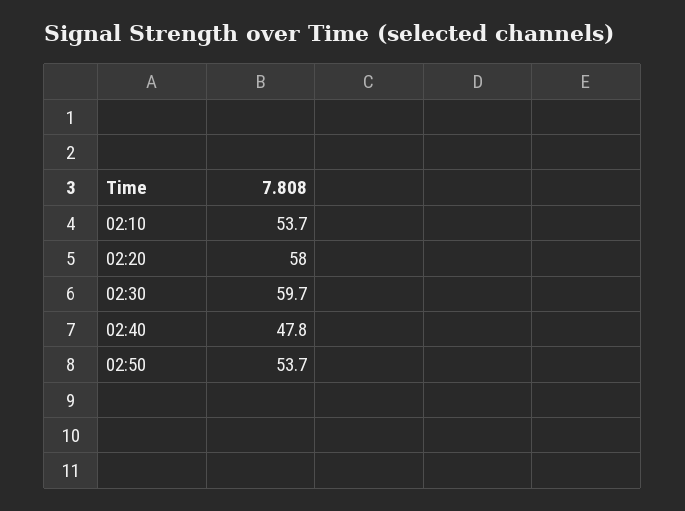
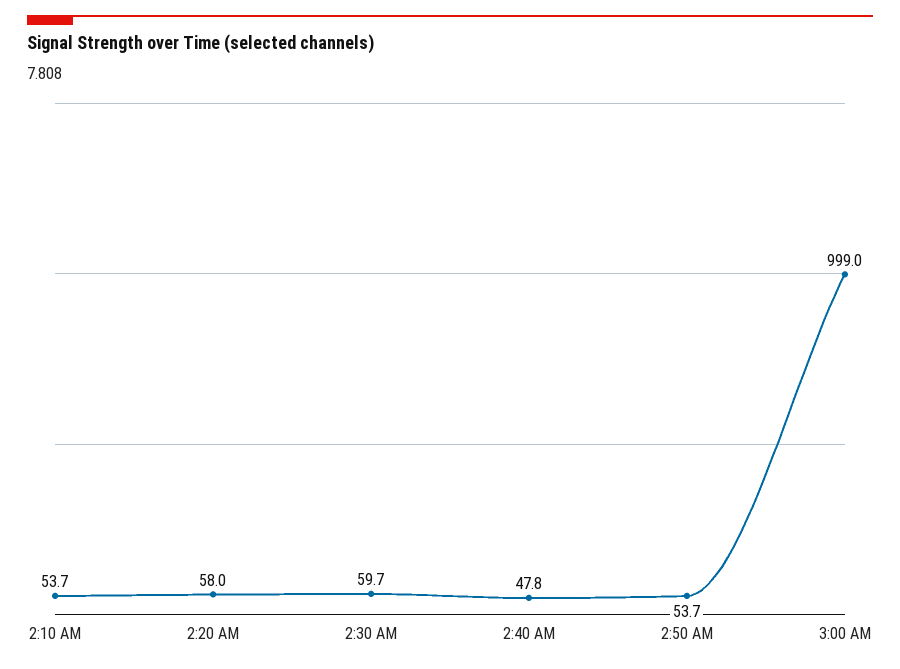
3:00 AM: none -> 999

